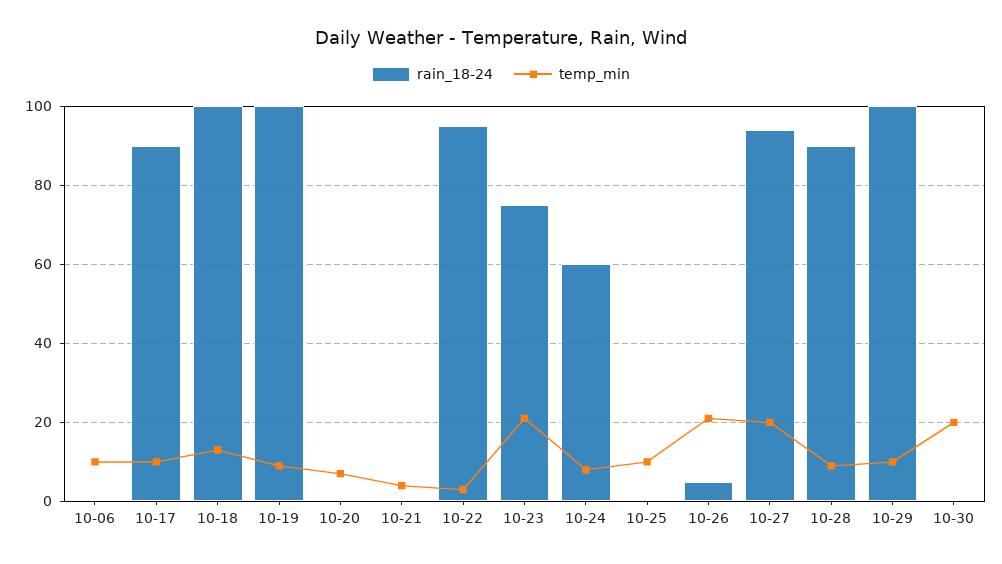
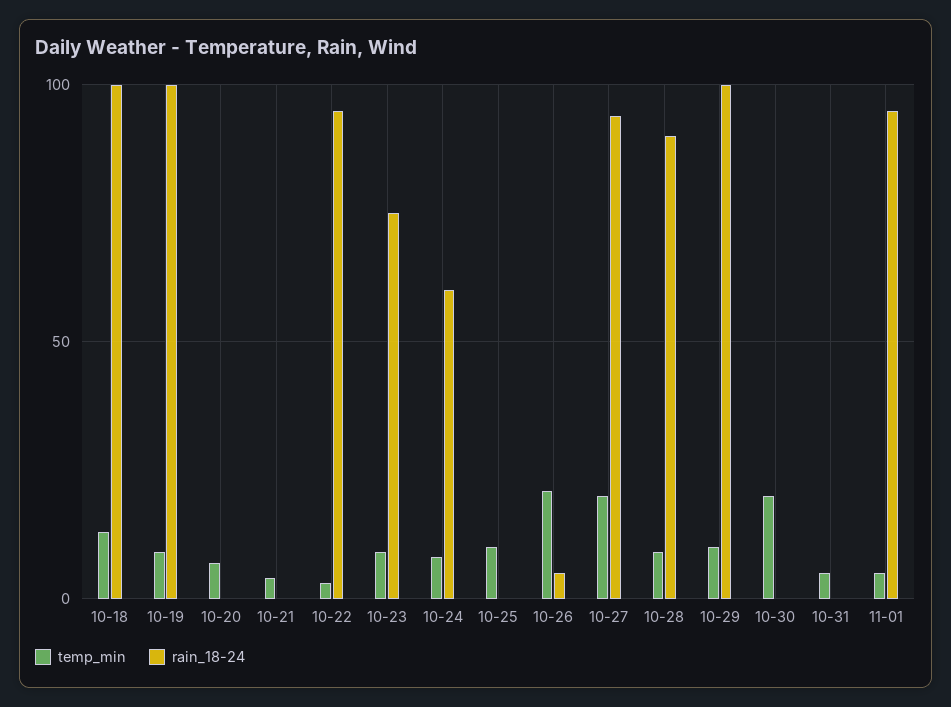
rain_18-24, 10-06: 0 -> none
temp_min, 10-06: 10 -> none
rain_18-24, 10-17: 90 -> none
temp_min, 10-17: 10 -> none
temp_min, 10-23: 20 -> 10
temp_min, 10-31: none -> 5
rain_18-24, 10-31: none -> 0
temp_min, 11-01: none -> 5
rain_18-24, 11-01: none -> 95

